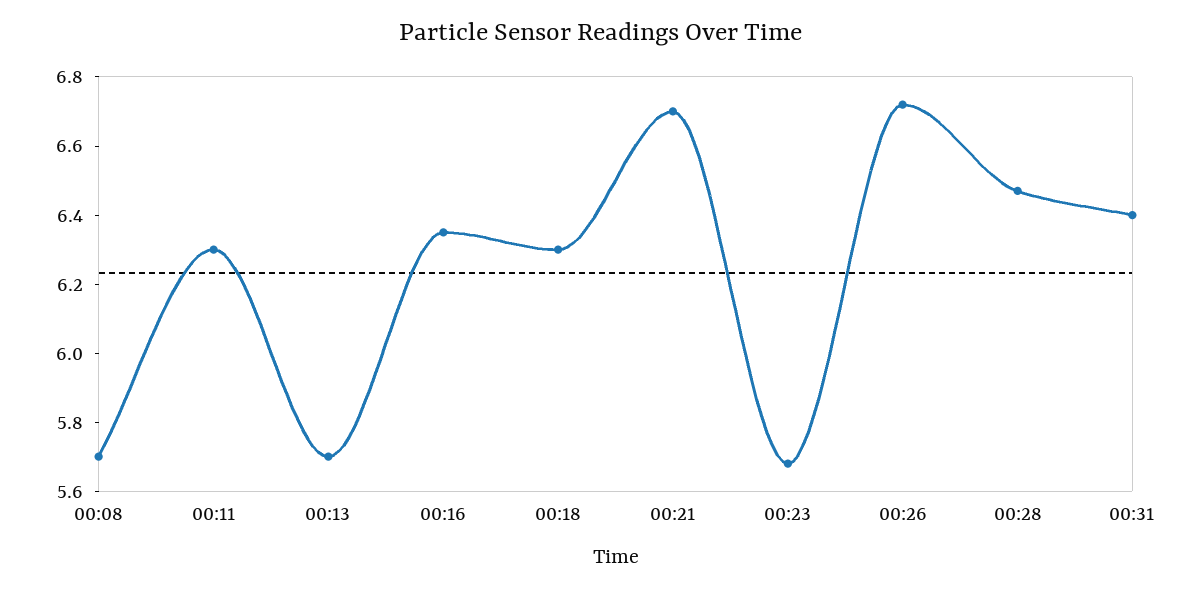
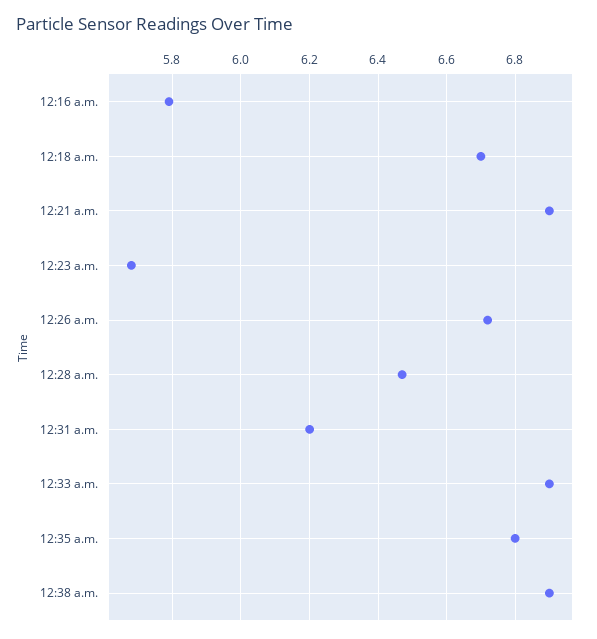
00:08: 5.7 -> none
00:11: 6.3 -> none
00:13: 5.7 -> none
00:16: 6.35 -> 5.8
00:18: 6.3 -> 6.7
00:21: 6.7 -> 6.9
00:31: 6.4 -> 6.2
12:33 a.m.: none -> 6.9
12:35 a.m.: none -> 6.8
12:38 a.m.: none -> 6.9

